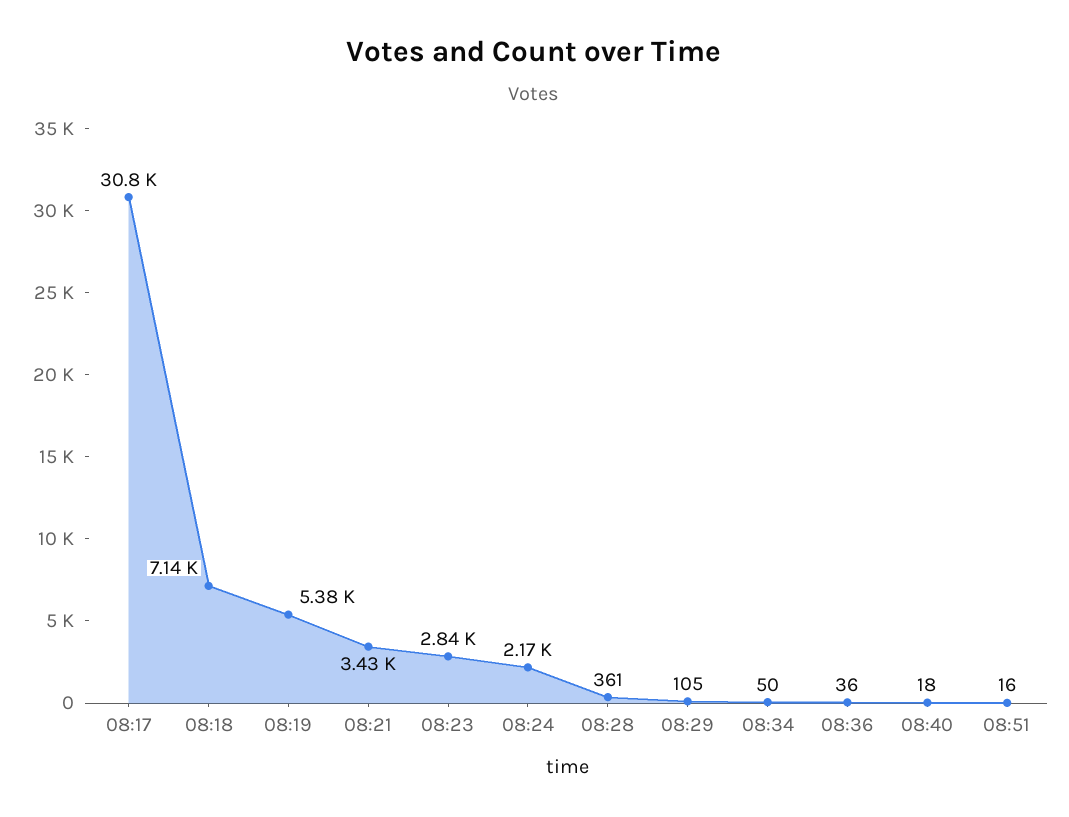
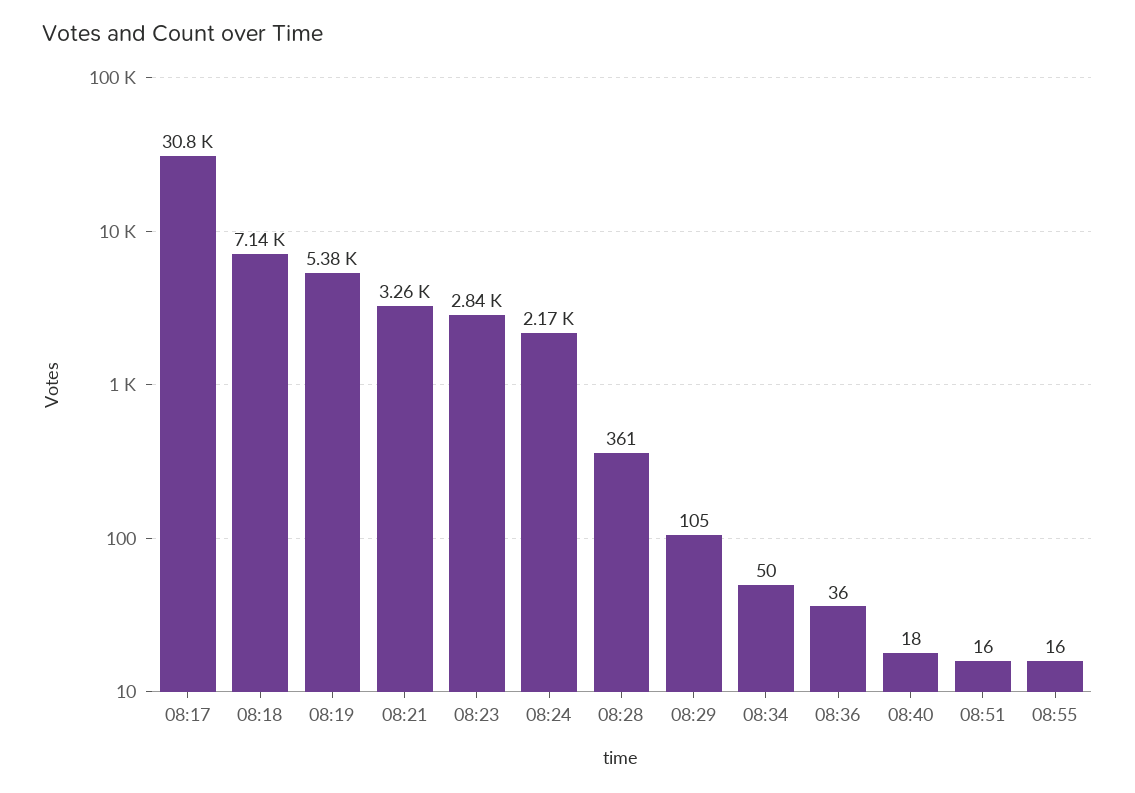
08:21: 3430 -> 3260
08:55: none -> 16

